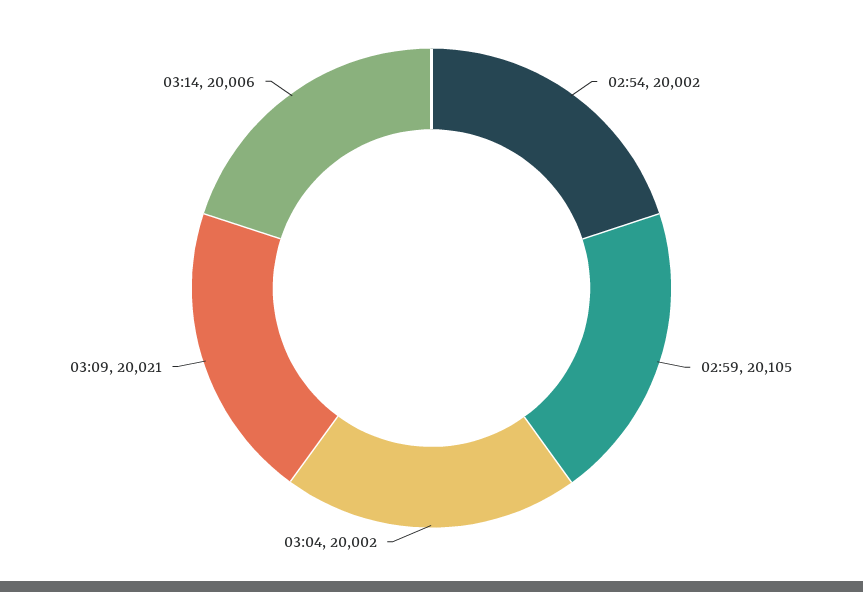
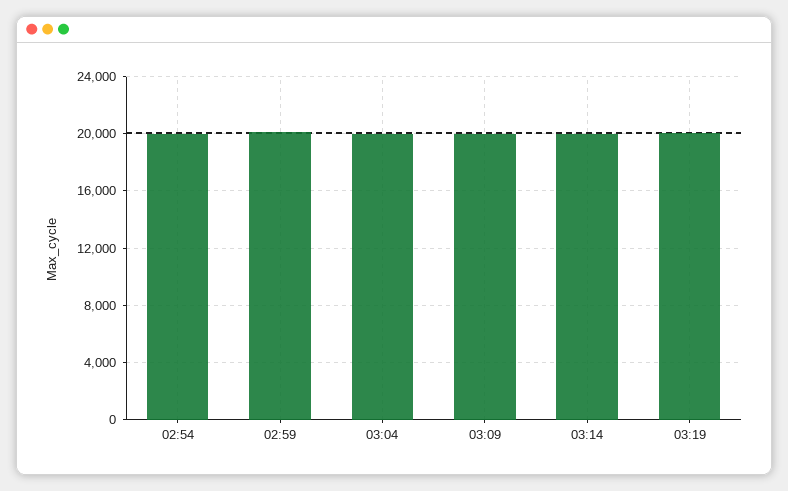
03:19: none -> 20000

